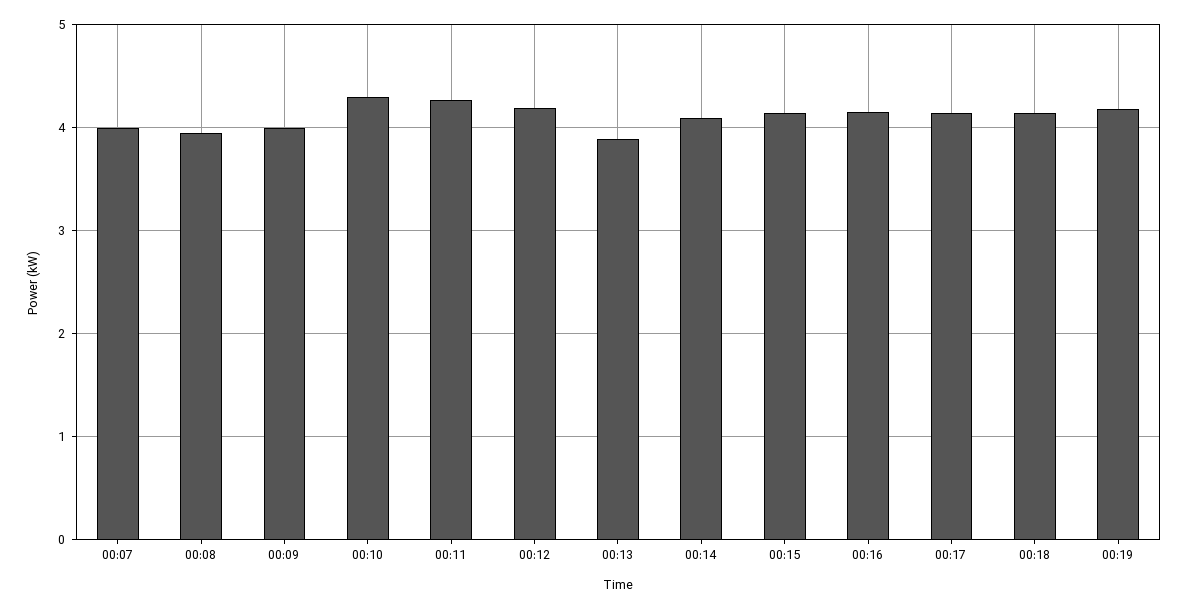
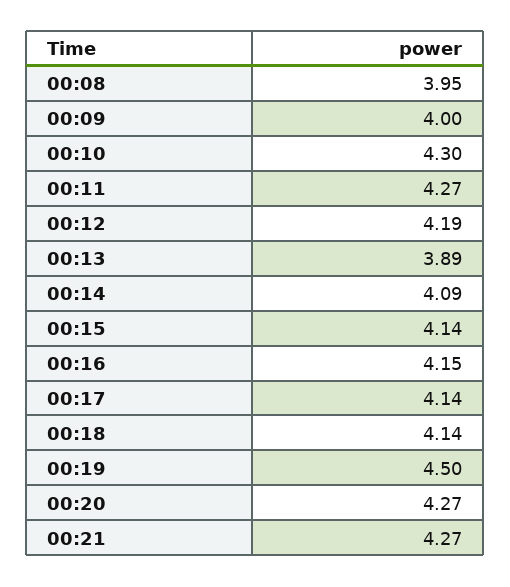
00:07: 4 -> none
00:19: 4.2 -> 4.5
00:20: none -> 4.27
00:21: none -> 4.27

